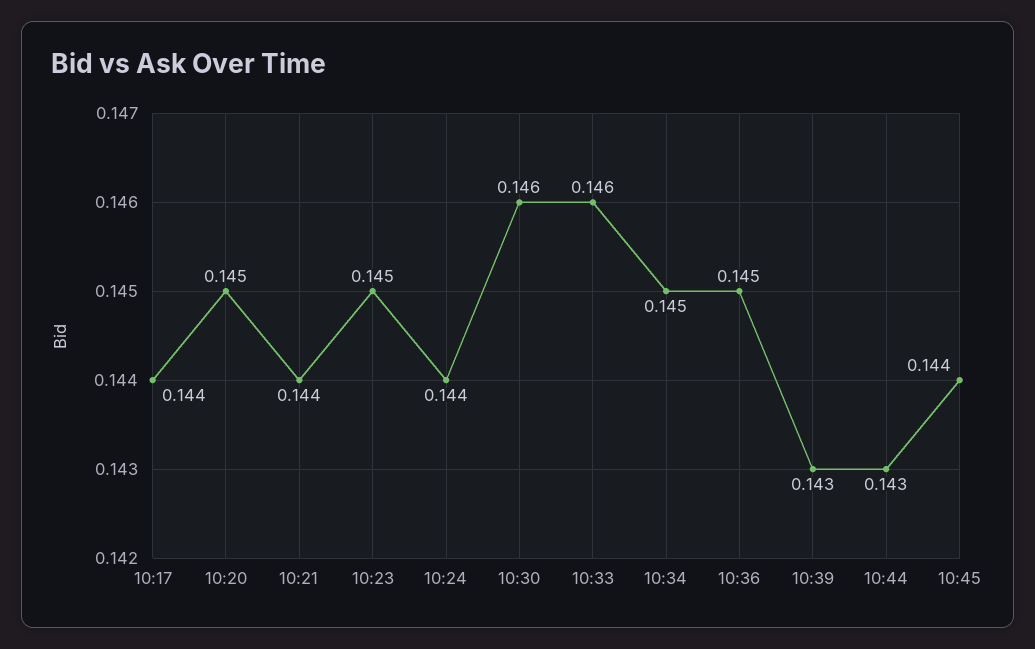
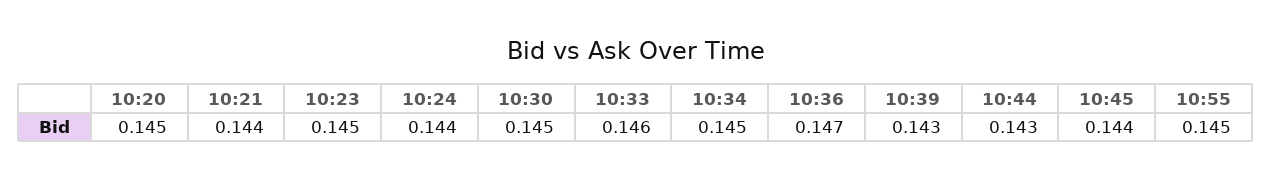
10:17: 0.144 -> none
10:30: 0.146 -> 0.145
10:36: 0.145 -> 0.147
10:55: none -> 0.145

